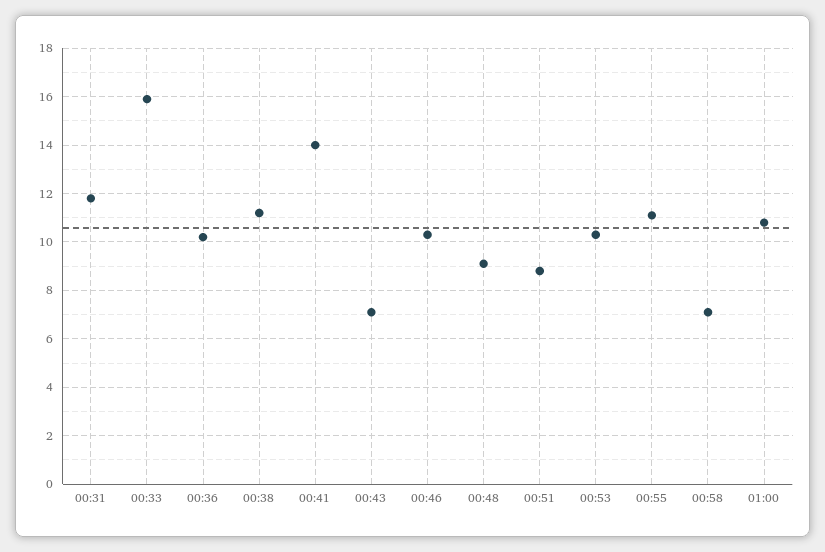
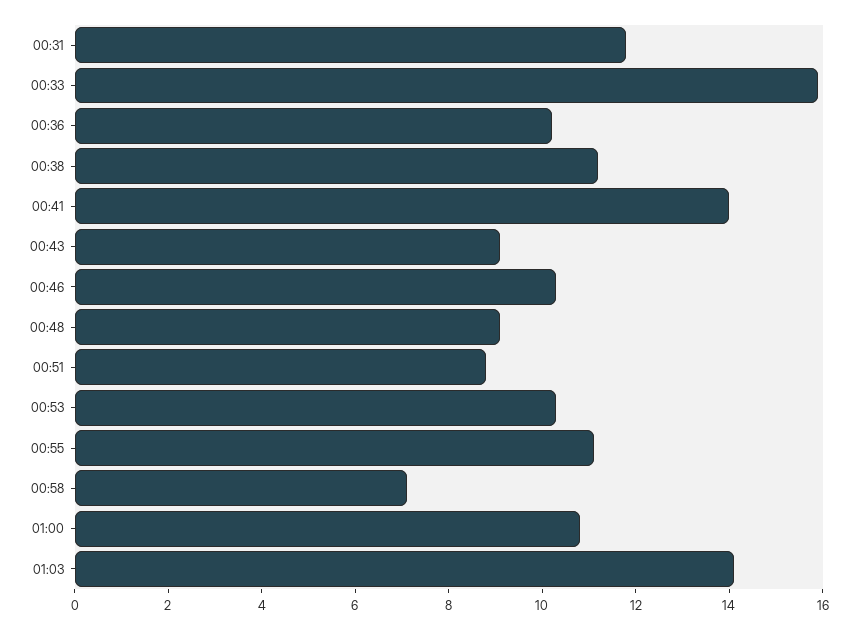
00:43: 7 -> 9
01:03: none -> 14

